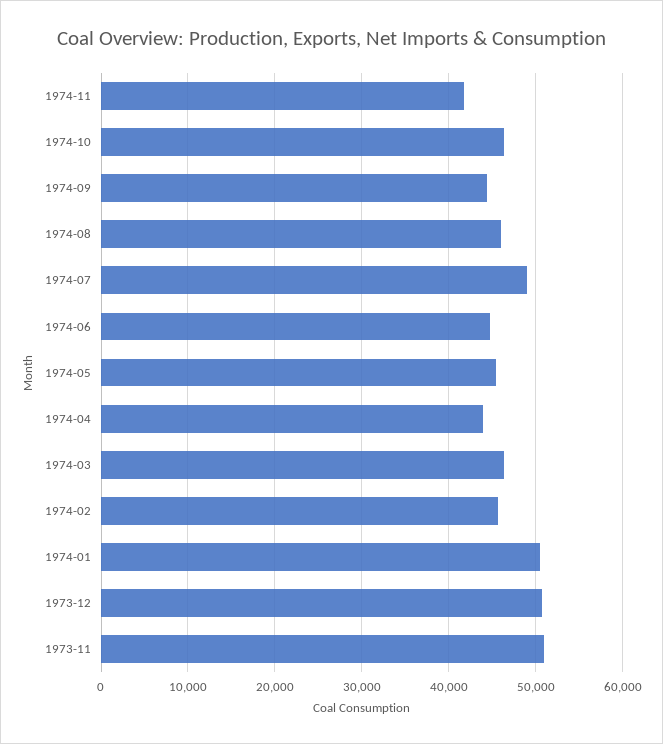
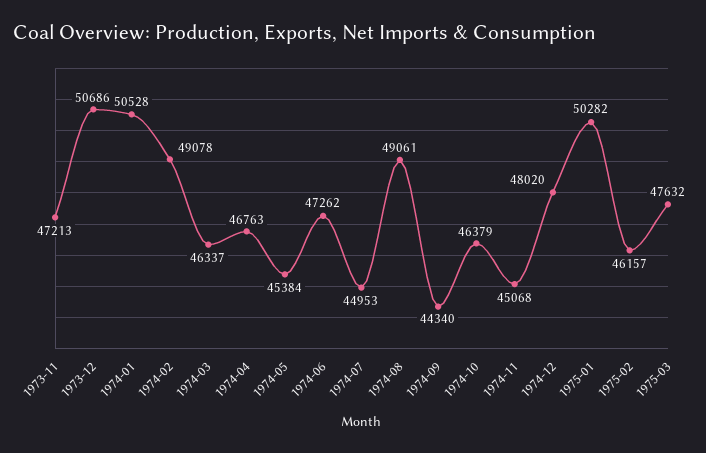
1974-11: 42000 -> 45068
1974-08: 46000 -> 49061
1974-07: 49000 -> 44953
1974-06: 45000 -> 47262
1974-04: 44000 -> 46763
1974-02: 46000 -> 49078
1973-11: 51000 -> 47213
1974-12: none -> 48020
1975-01: none -> 50282
1975-02: none -> 46157
1975-03: none -> 47632

